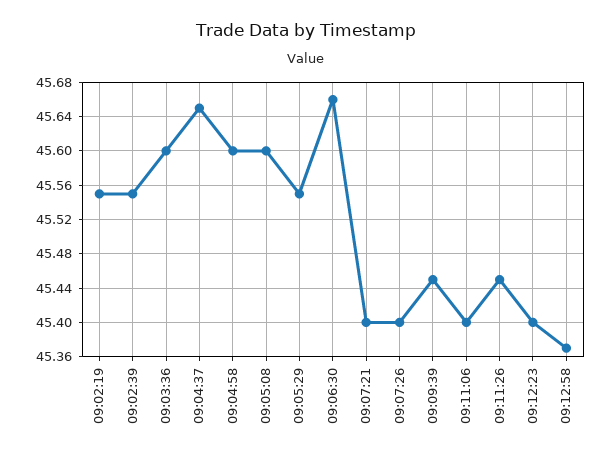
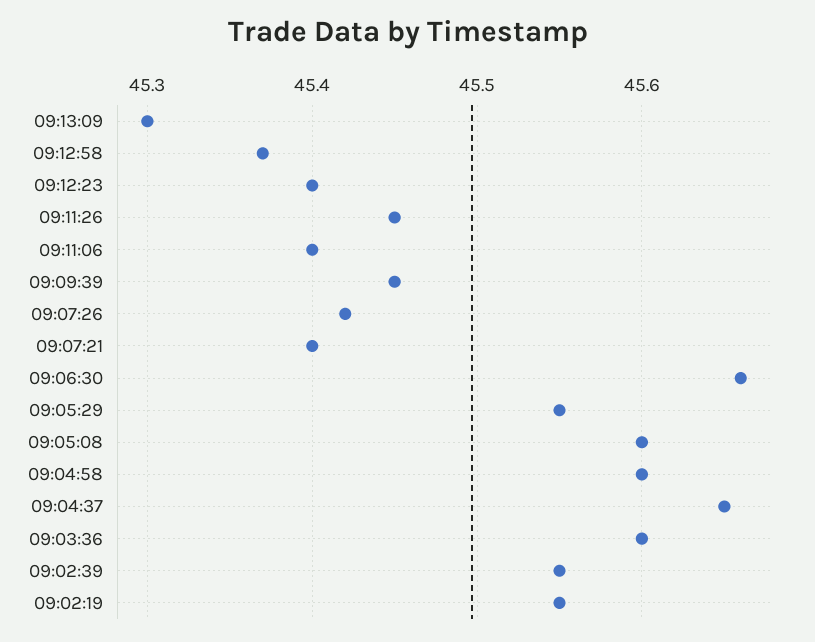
09:07:26: 45.4 -> 45.42
09:13:09: none -> 45.3

